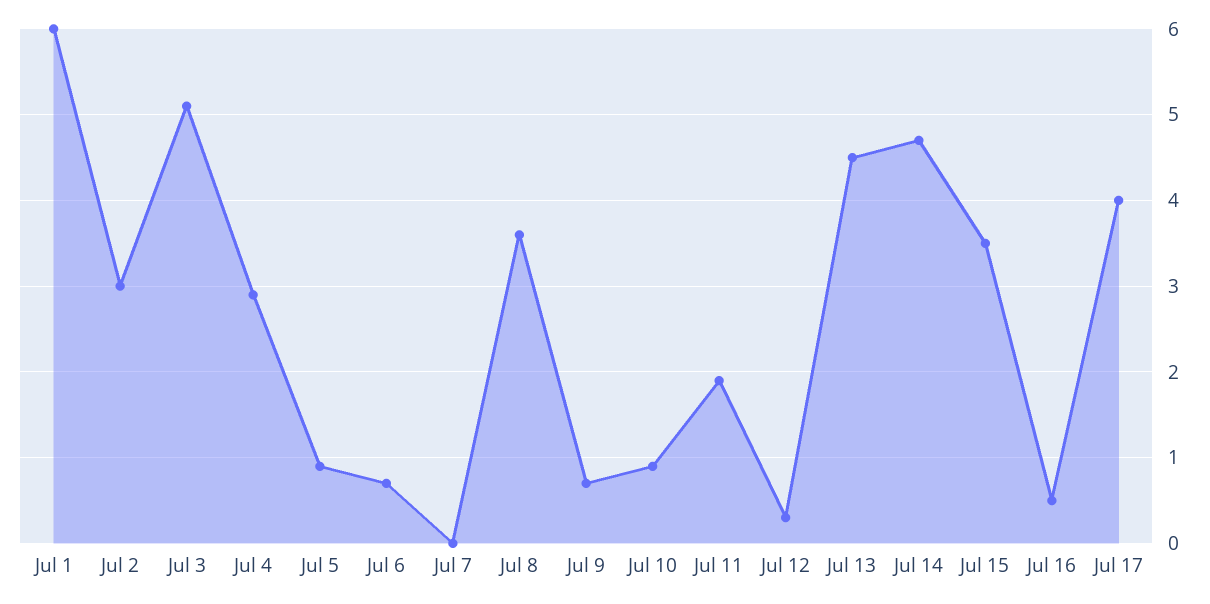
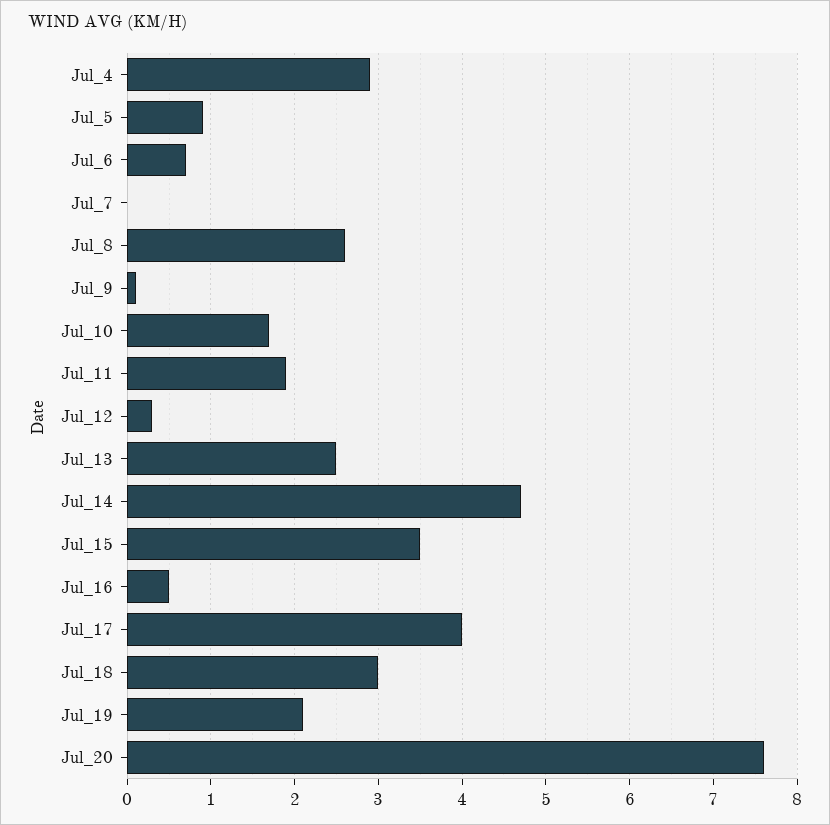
Jul 1: 6 -> none
Jul 2: 3 -> none
Jul 3: 5.1 -> none
Jul 8: 3.6 -> 2.6
Jul 9: 0.7 -> 0.1
Jul 10: 0.9 -> 1.7
Jul 13: 4.5 -> 2.5
Jul_18: none -> 3
Jul_19: none -> 2.1
Jul_20: none -> 7.6

